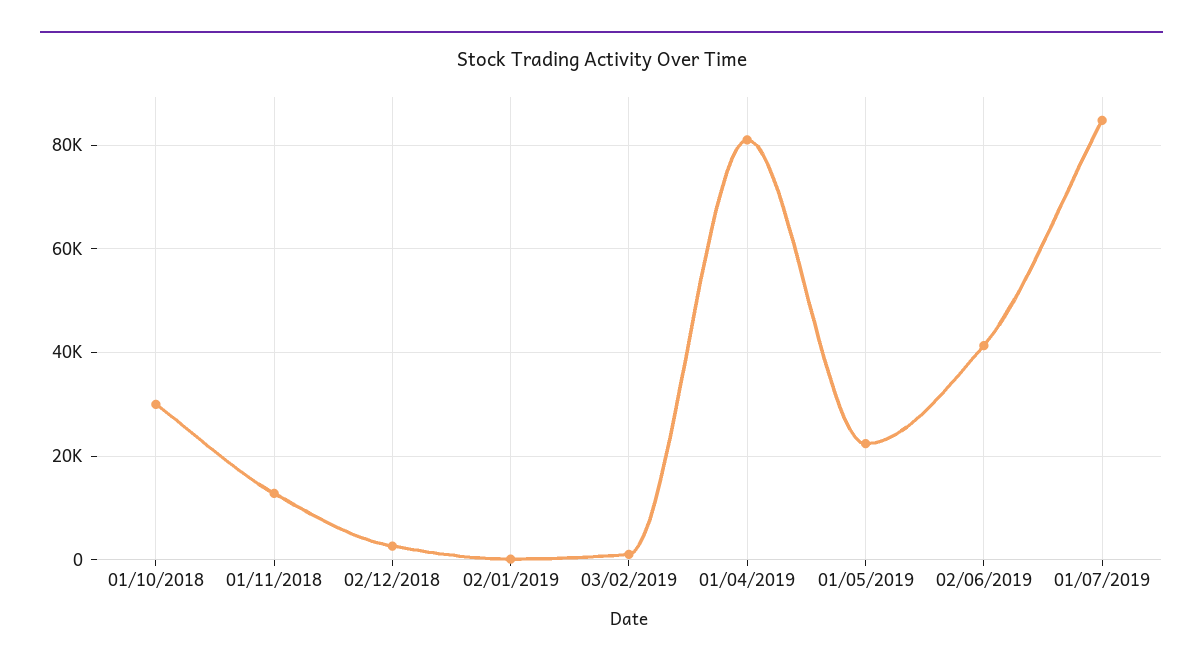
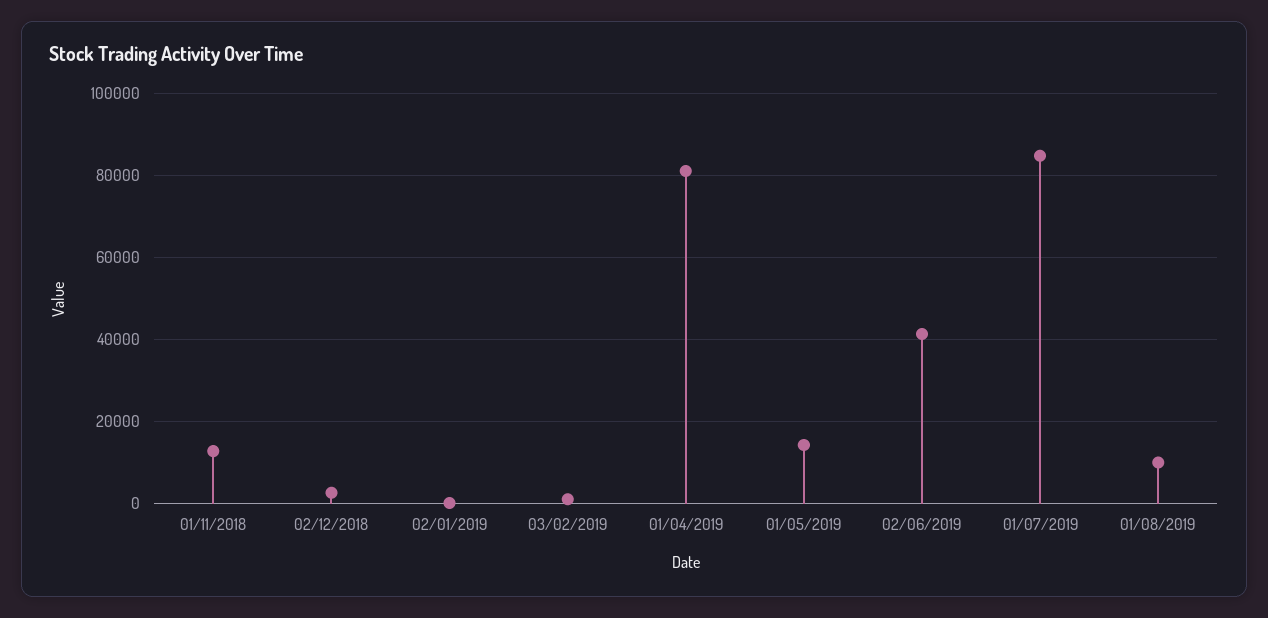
01/10/2018: 30000 -> none
01/05/2019: 22000 -> 14000
01/08/2019: none -> 10000

